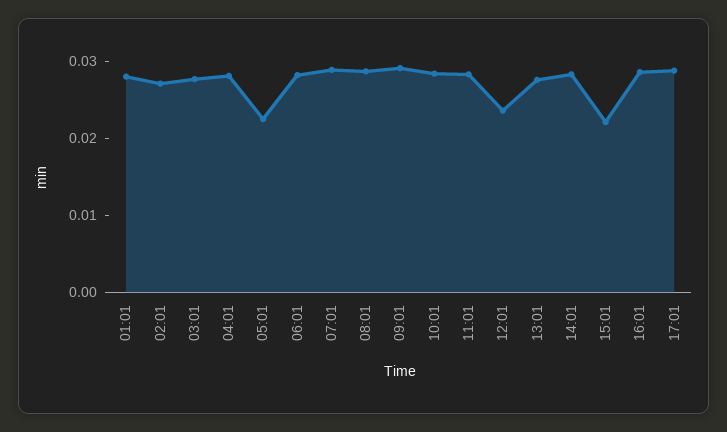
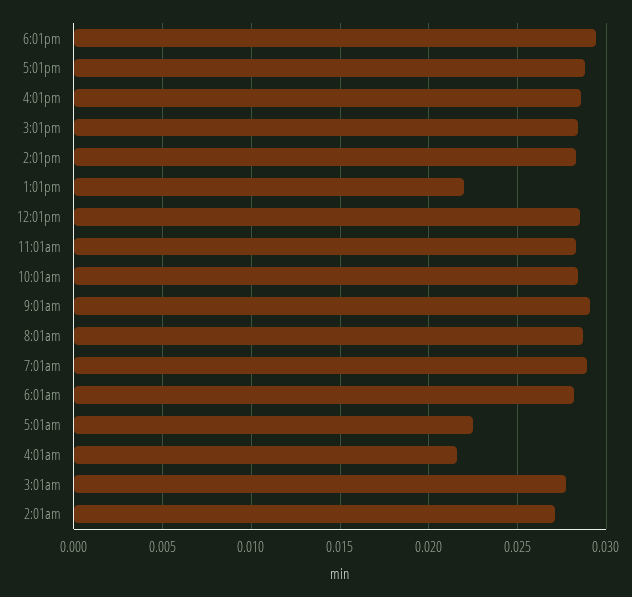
01:01: 0.028 -> none
04:01: 0.028 -> 0.0215
12:01: 0.024 -> 0.0285
13:01: 0.028 -> 0.022
15:01: 0.022 -> 0.0285
6:01pm: none -> 0.0295

